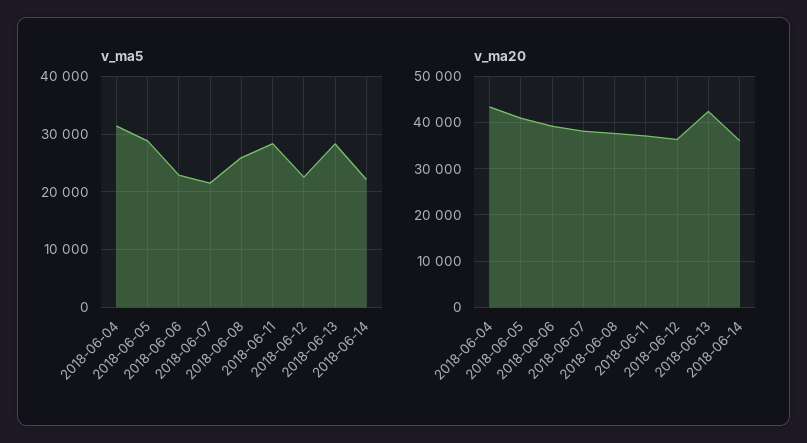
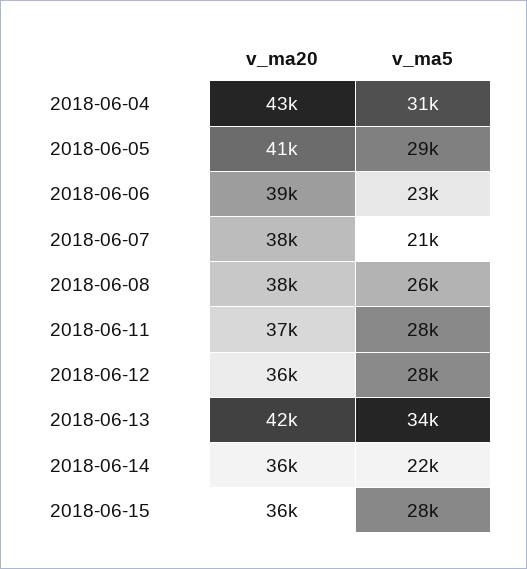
v_ma5, 2018-06-12: 22000 -> 28000
v_ma5, 2018-06-13: 28000 -> 34000
v_ma20, 2018-06-15: none -> 36000
v_ma5, 2018-06-15: none -> 28000

